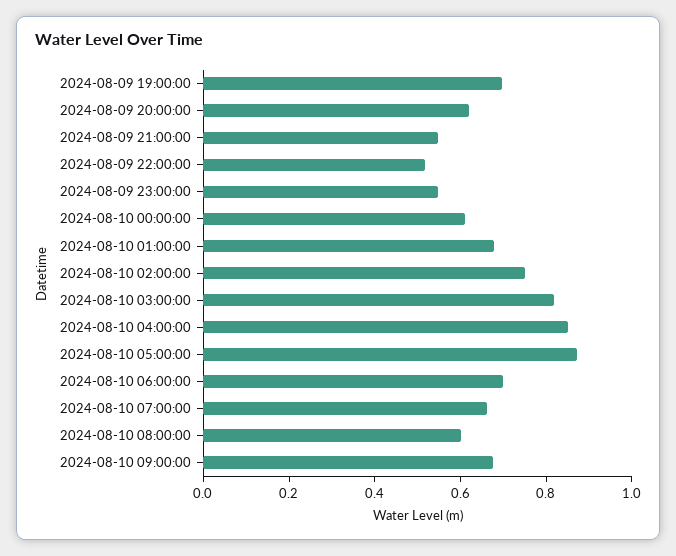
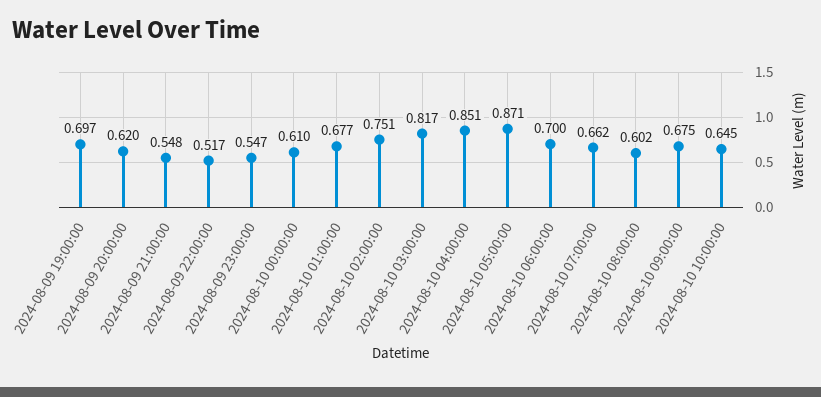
2024-08-10 10:00:00: none -> 0.645

